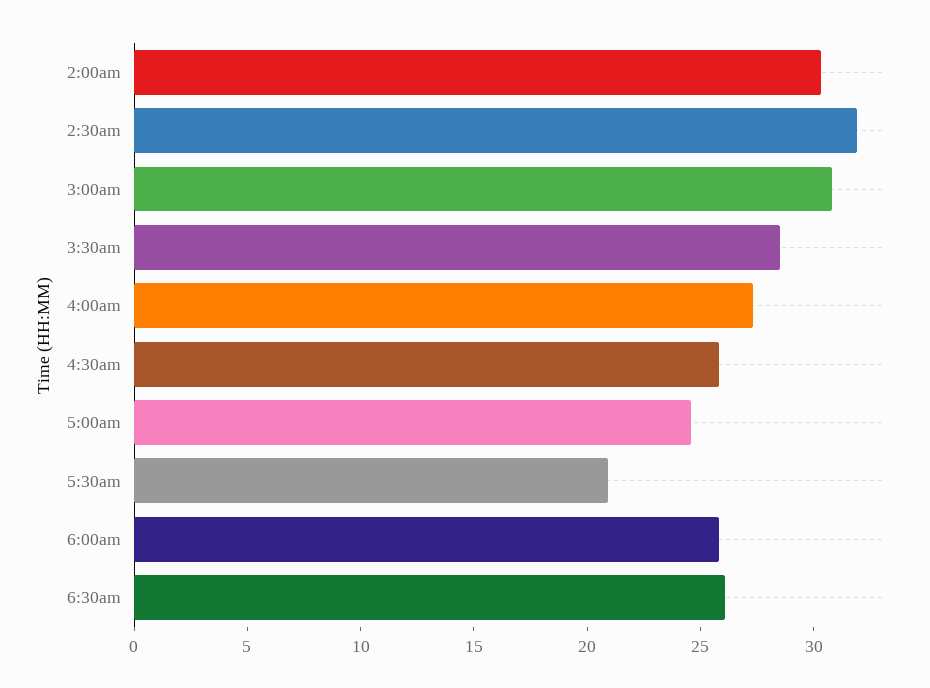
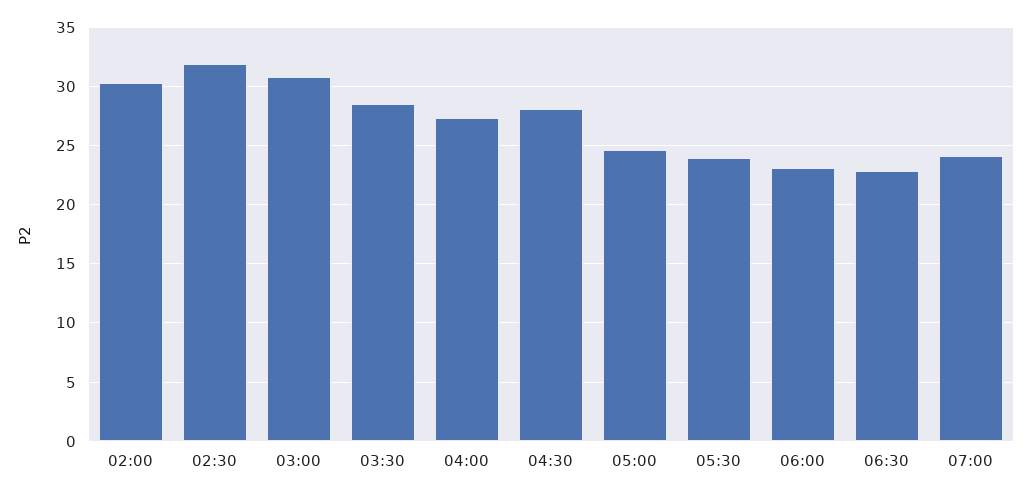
4:30am: 26 -> 28
5:30am: 21 -> 24
6:00am: 26 -> 23
6:30am: 26 -> 23
07:00: none -> 24

